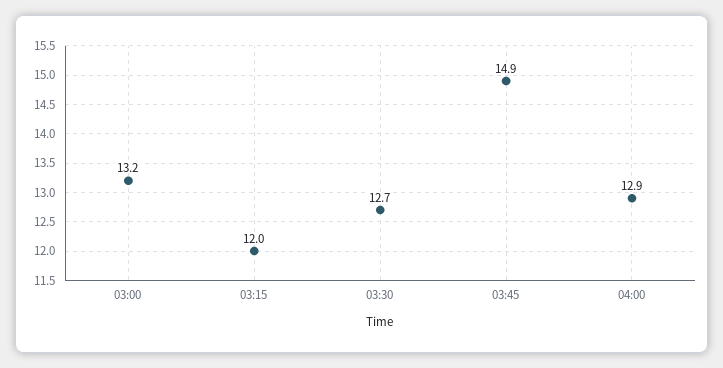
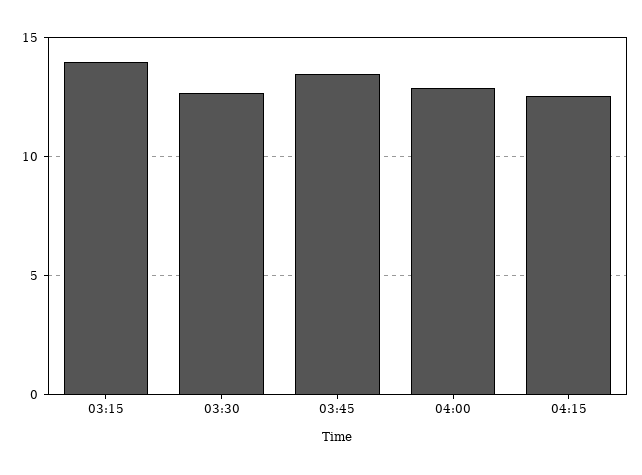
03:00: 13.2 -> none
03:15: 12 -> 14
03:45: 14.9 -> 13.5
04:15: none -> 12.5

